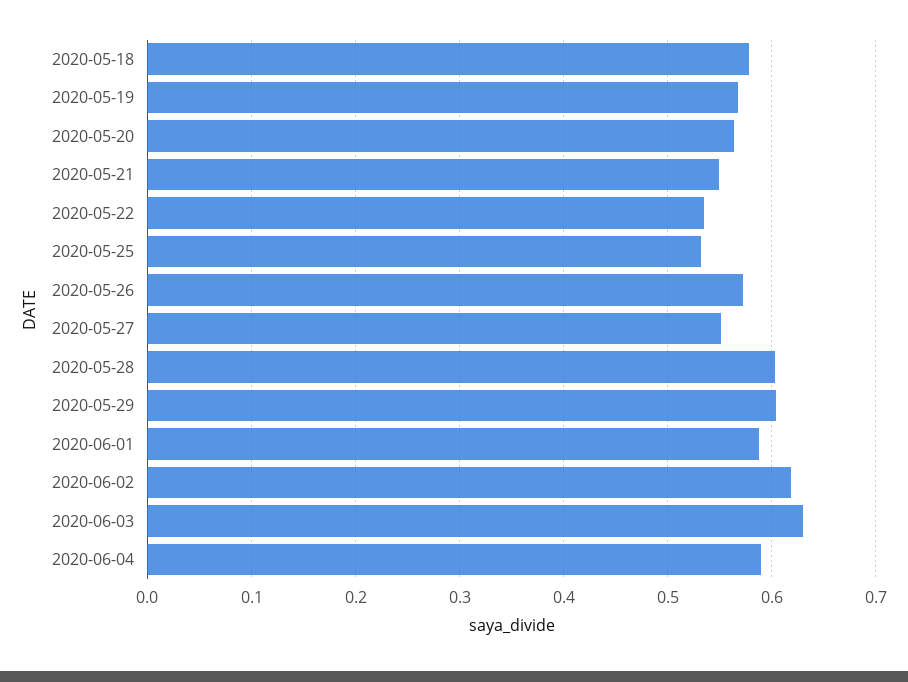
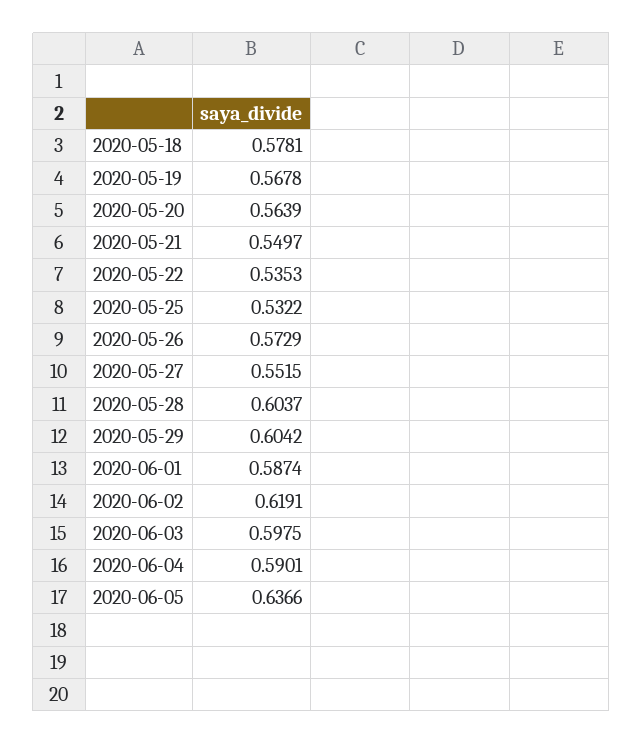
2020-06-03: 0.63 -> 0.5975
2020-06-05: none -> 0.6366

